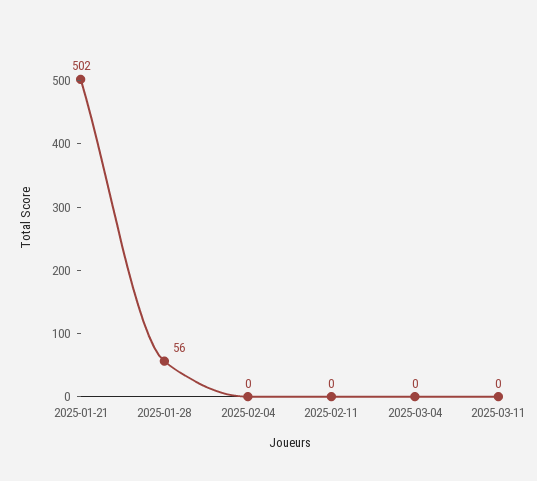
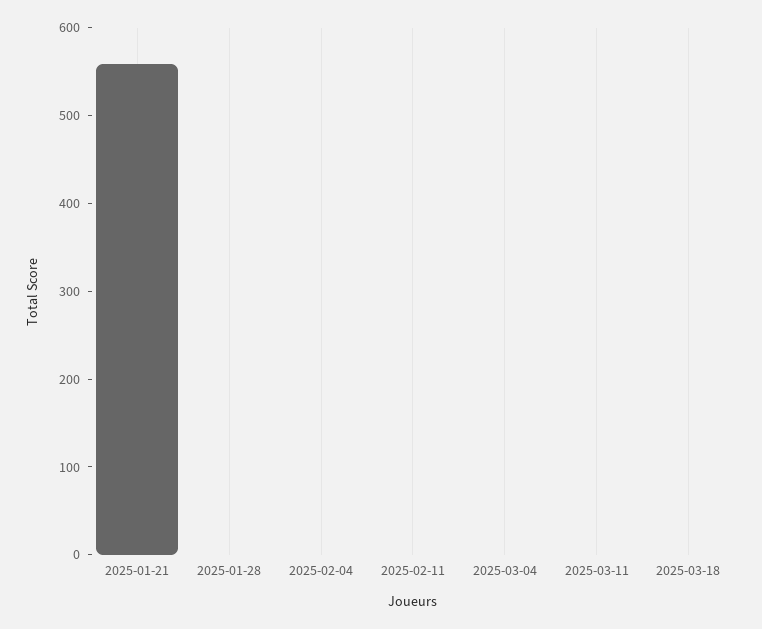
2025-01-21: 502 -> 560
2025-01-28: 56 -> 0
2025-03-18: none -> 0

